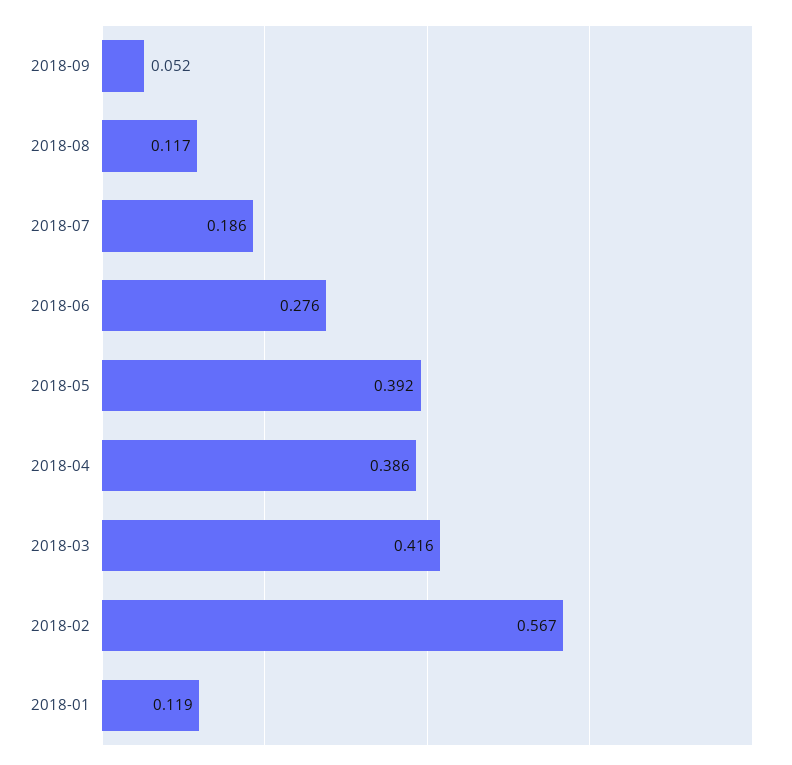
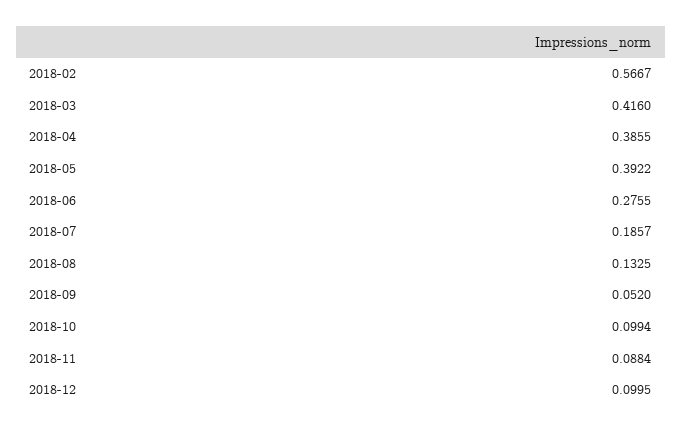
2018-08: 0.117 -> 0.1325
2018-01: 0.119 -> none
2018-10: none -> 0.0994
2018-11: none -> 0.0884
2018-12: none -> 0.0995

